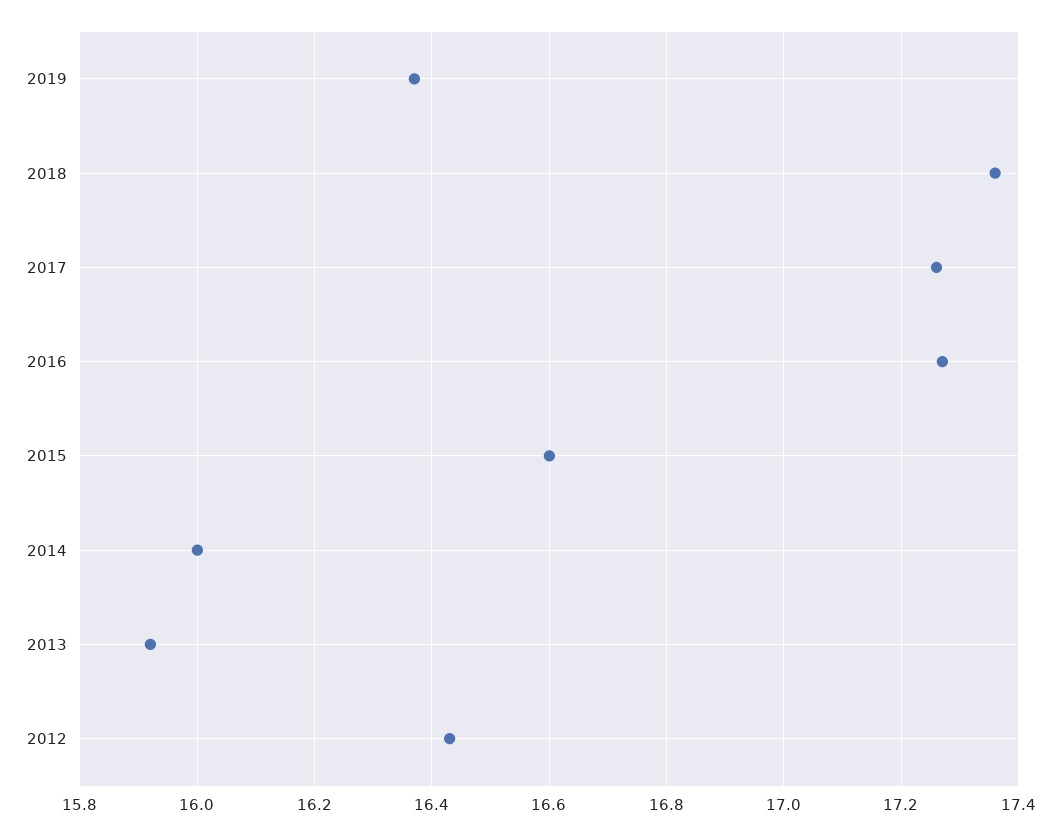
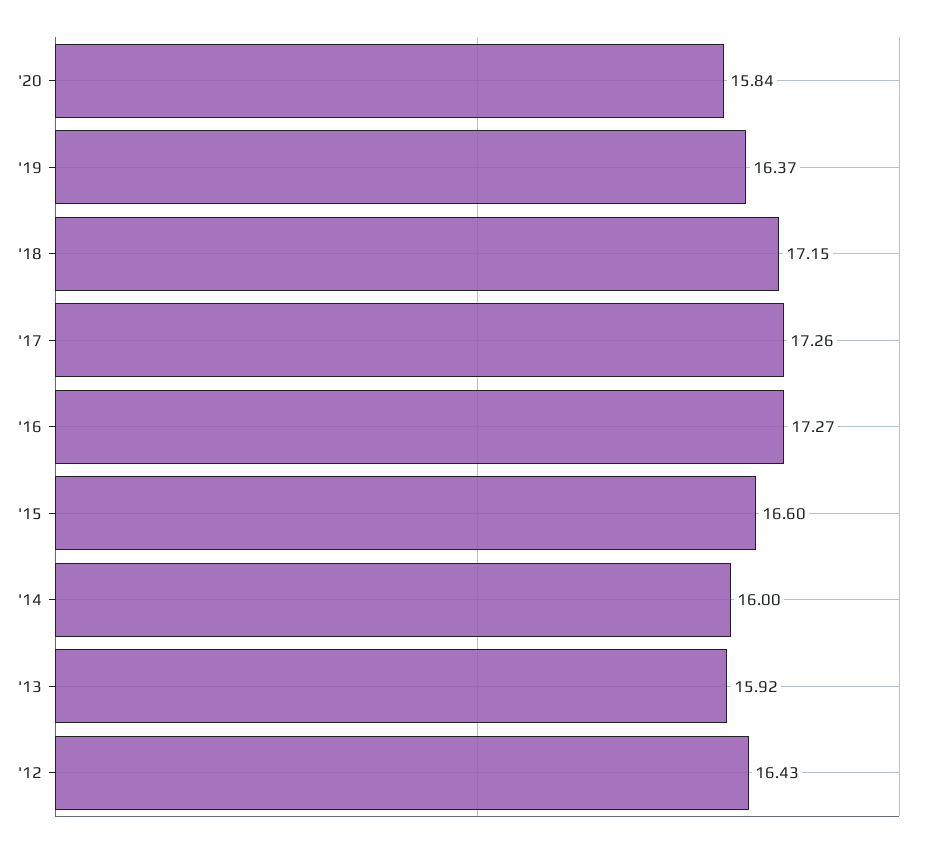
2018: 17.35 -> 17.15
'20: none -> 15.84

